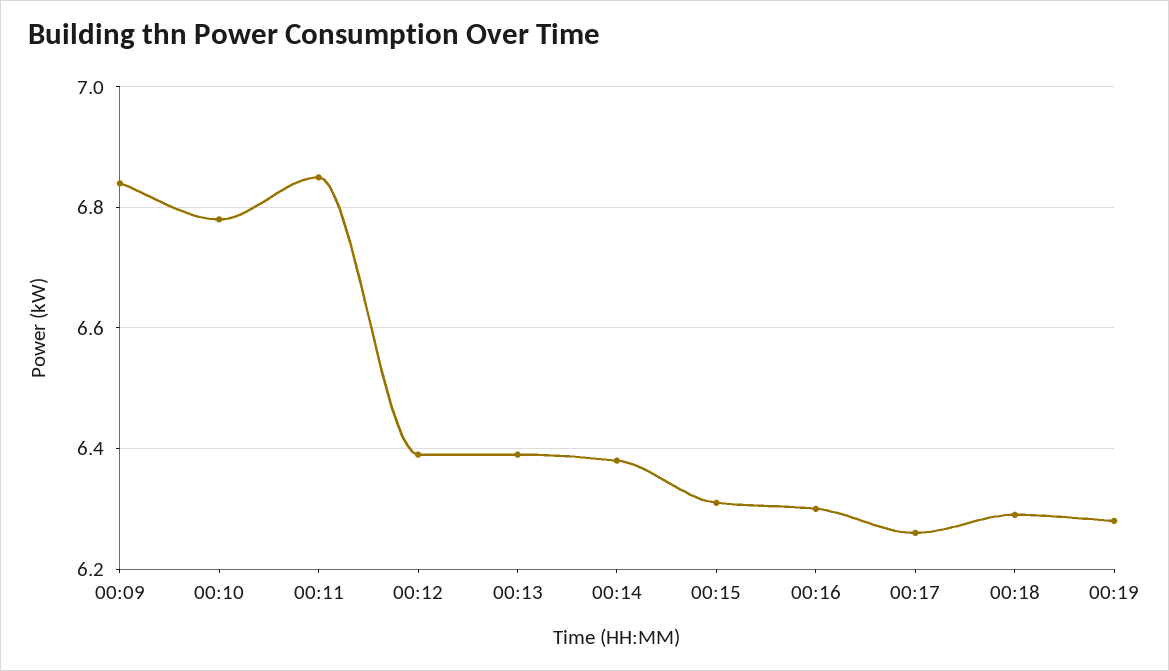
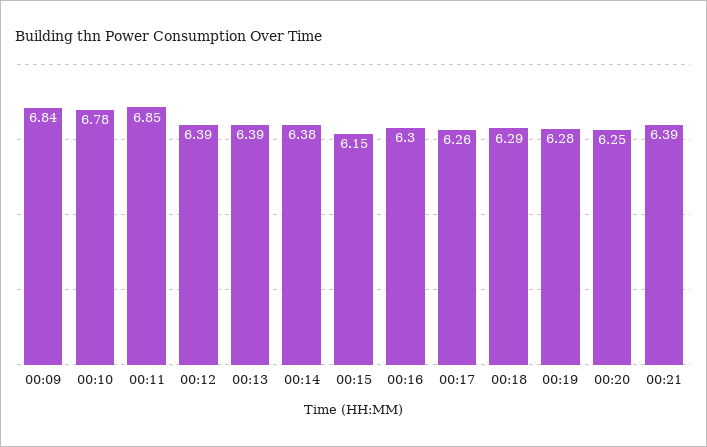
00:15: 6.3 -> 6.15
00:20: none -> 6.25
00:21: none -> 6.39

